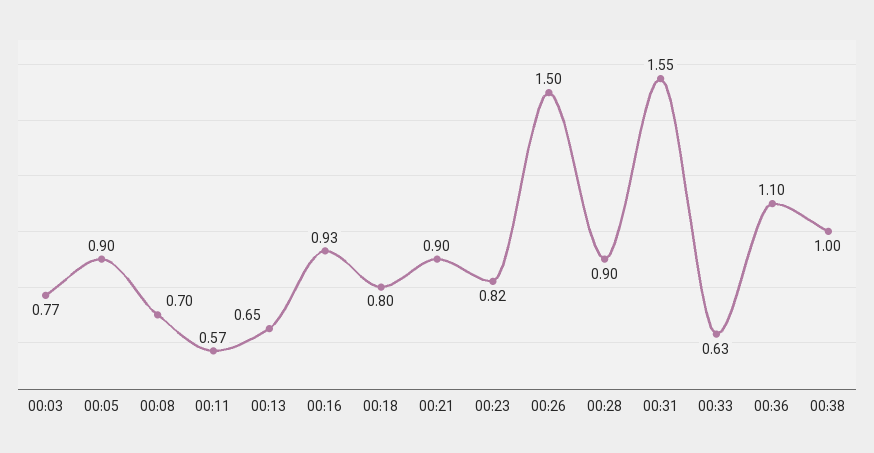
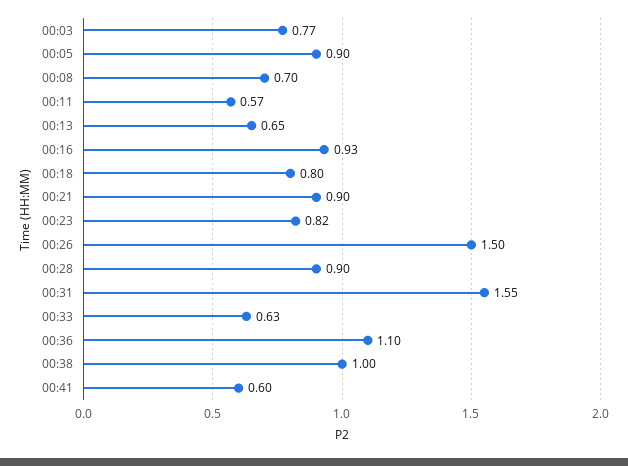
00:41: none -> 0.6

